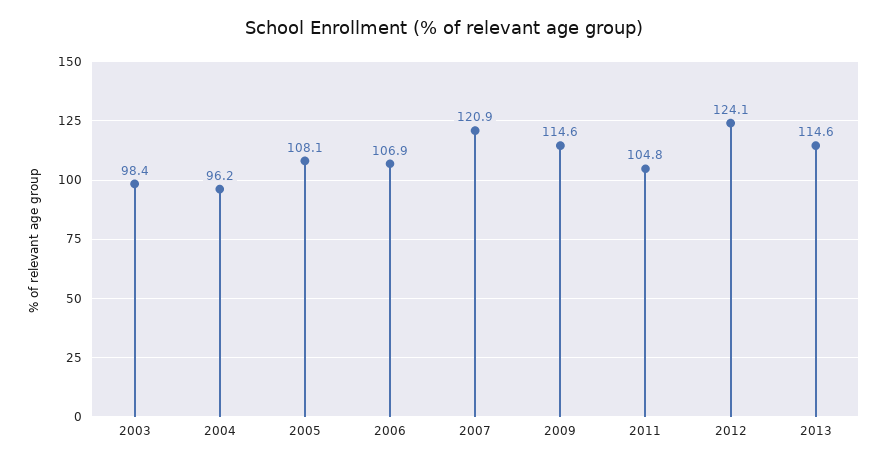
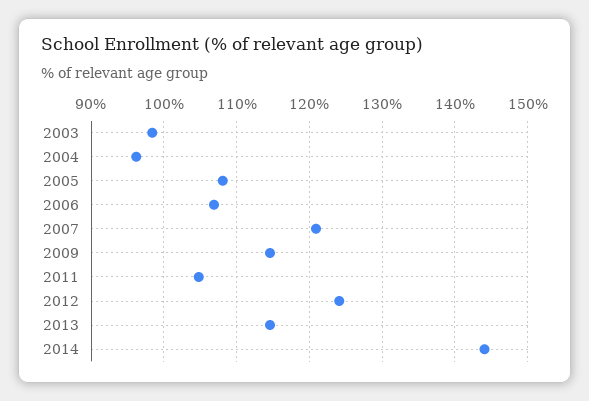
2014: none -> 144

